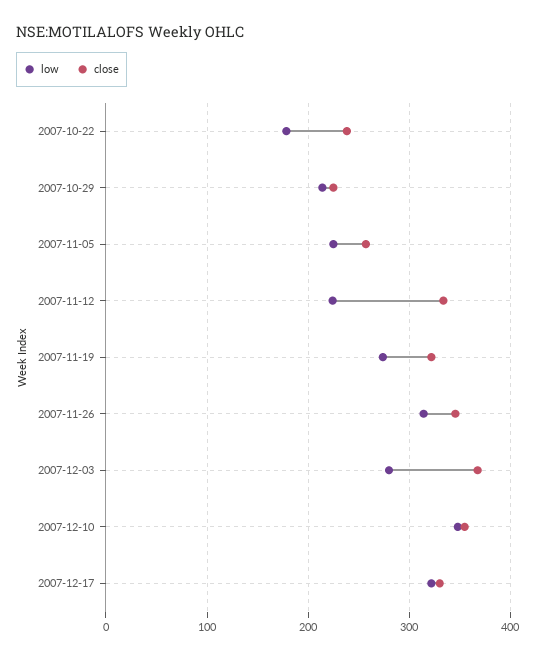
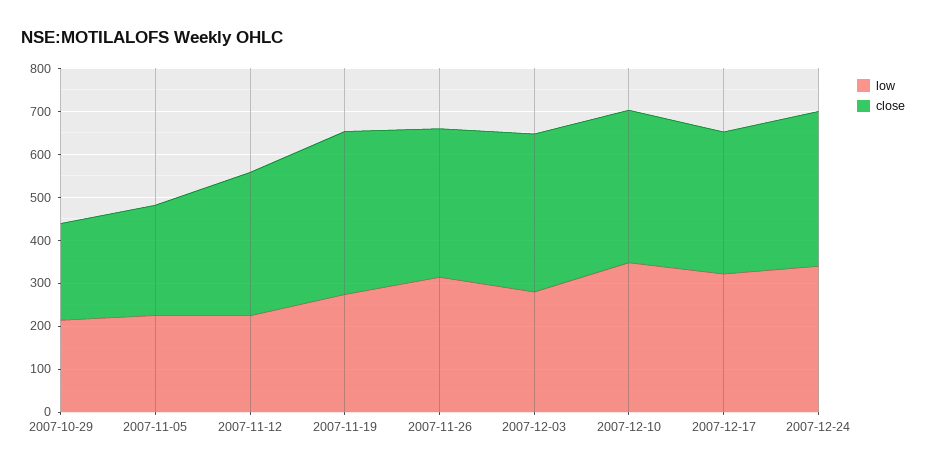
low, 2007-10-22: 180 -> none
close, 2007-10-22: 240 -> none
close, 2007-11-19: 320 -> 380
low, 2007-12-24: none -> 340
close, 2007-12-24: none -> 360

